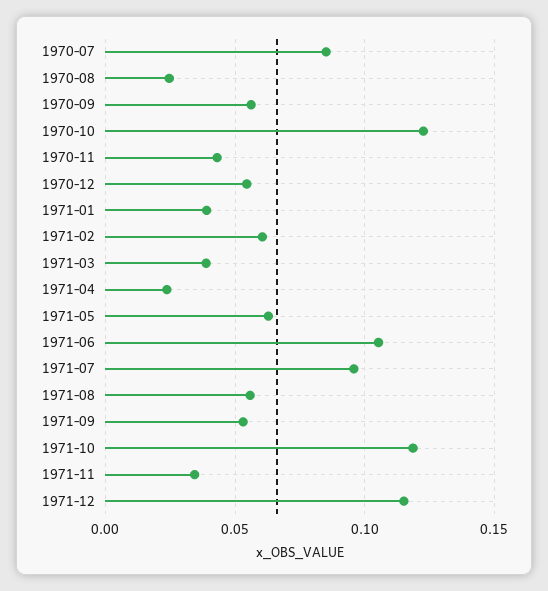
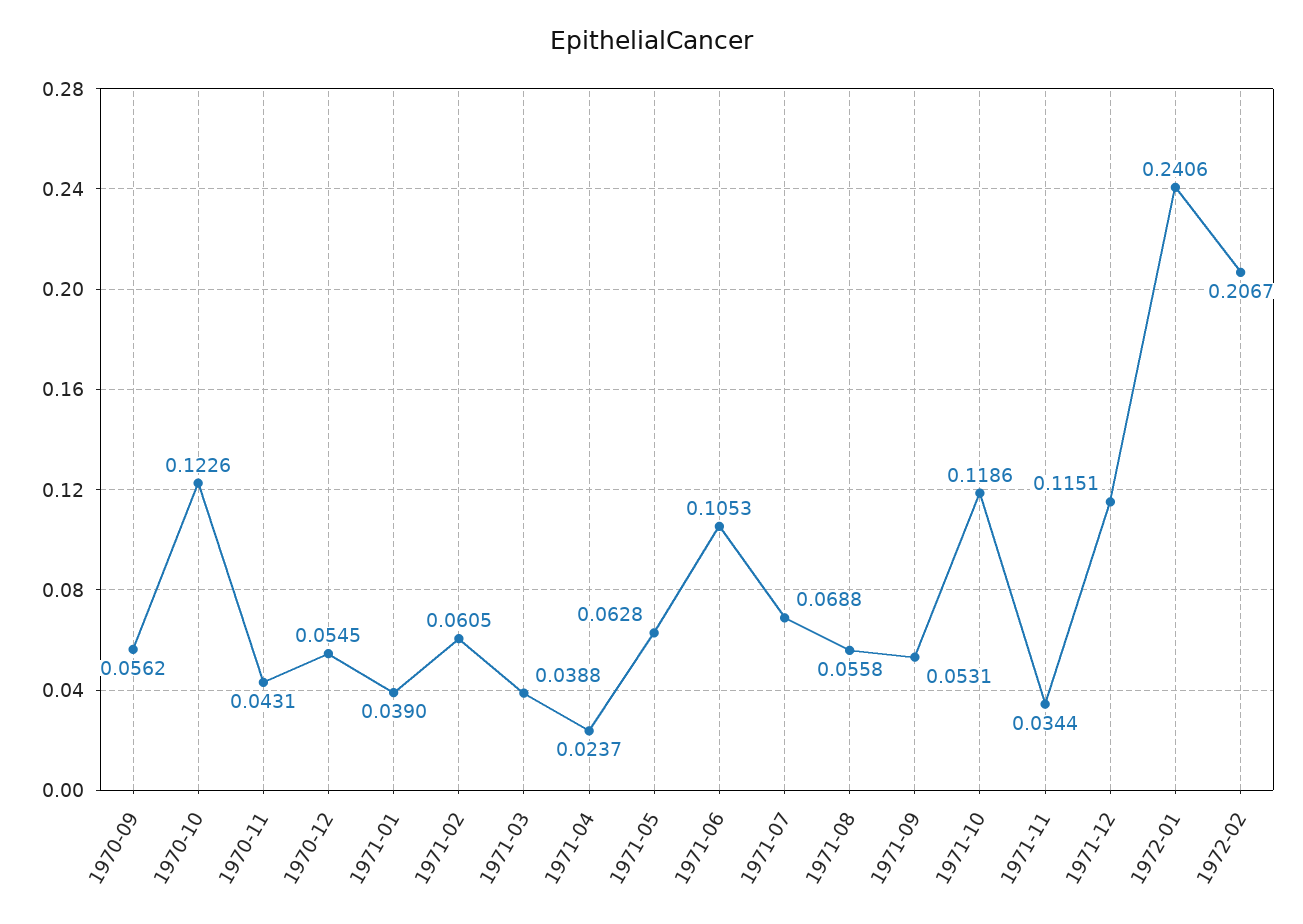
1970-07: 0.085 -> none
1970-08: 0.025 -> none
1971-07: 0.095 -> 0.0688
1972-01: none -> 0.2406
1972-02: none -> 0.2067

